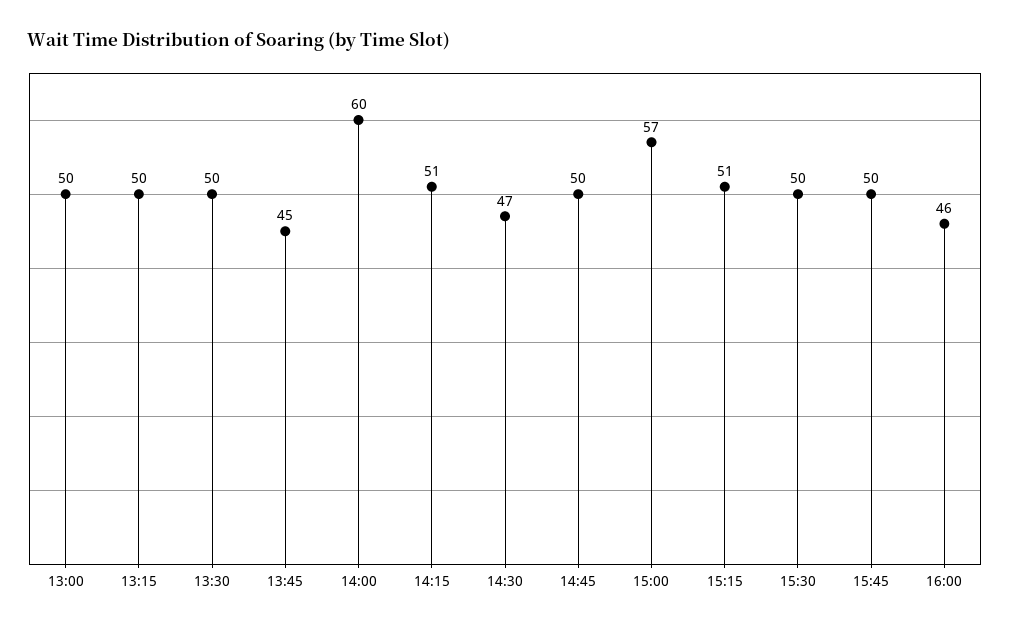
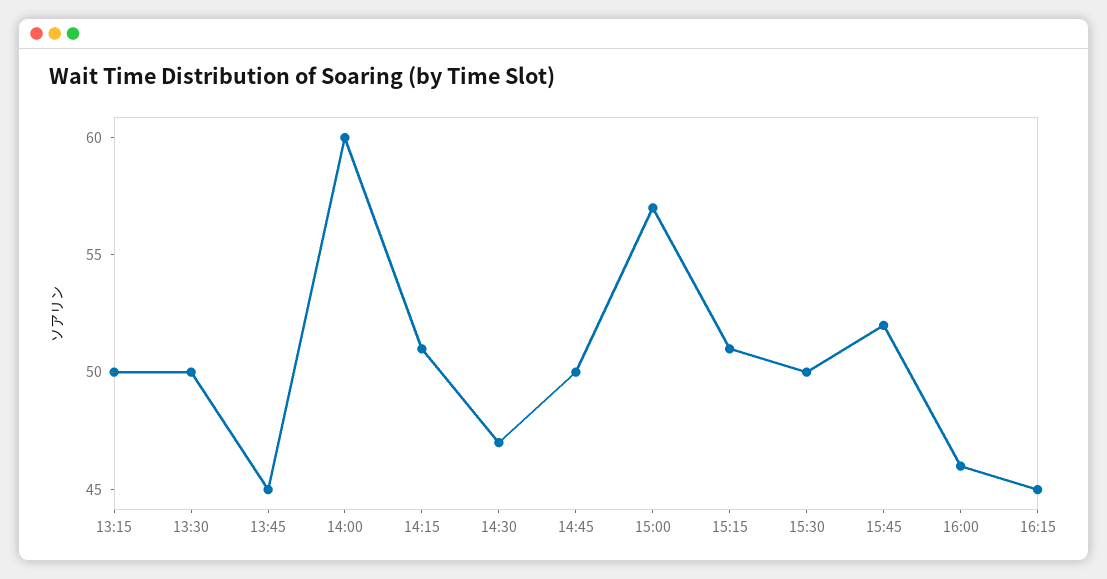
13:00: 50 -> none
15:45: 50 -> 52
16:15: none -> 45

